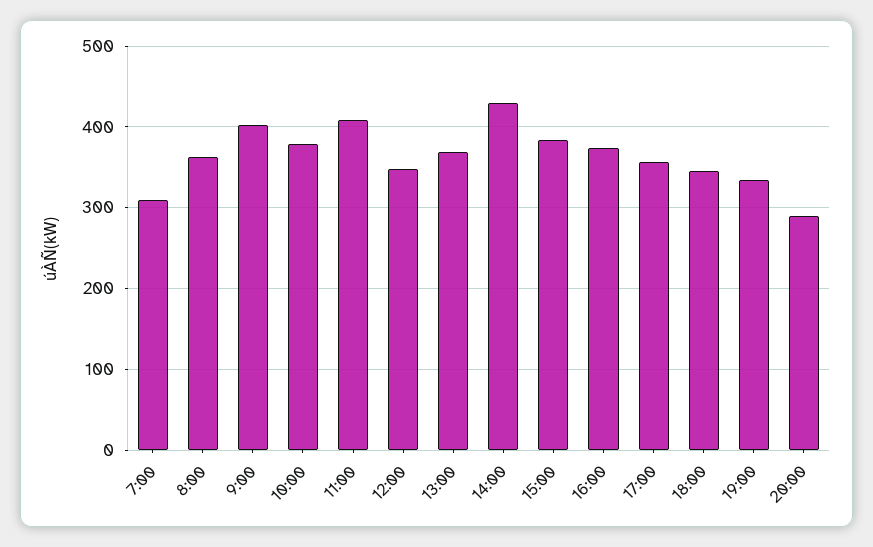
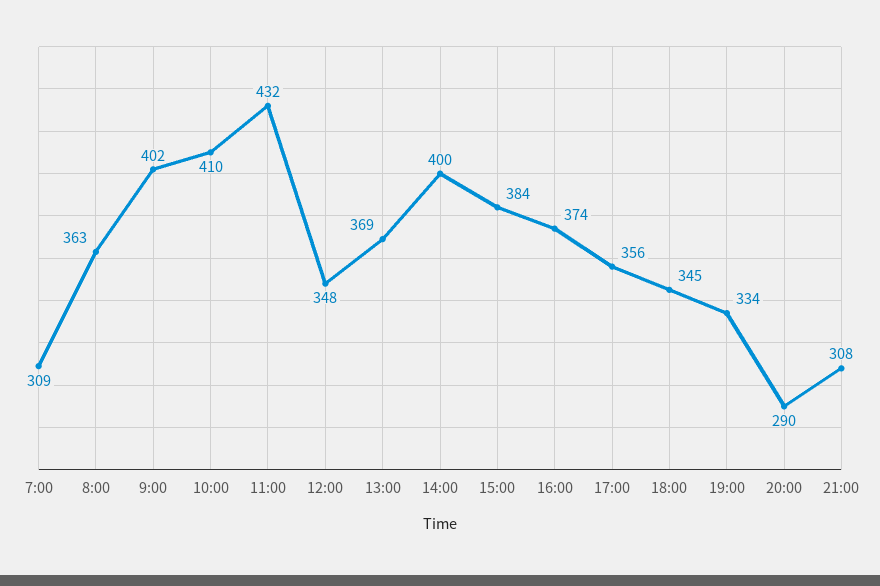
10:00: 380 -> 410
11:00: 410 -> 432
14:00: 430 -> 400
21:00: none -> 308

